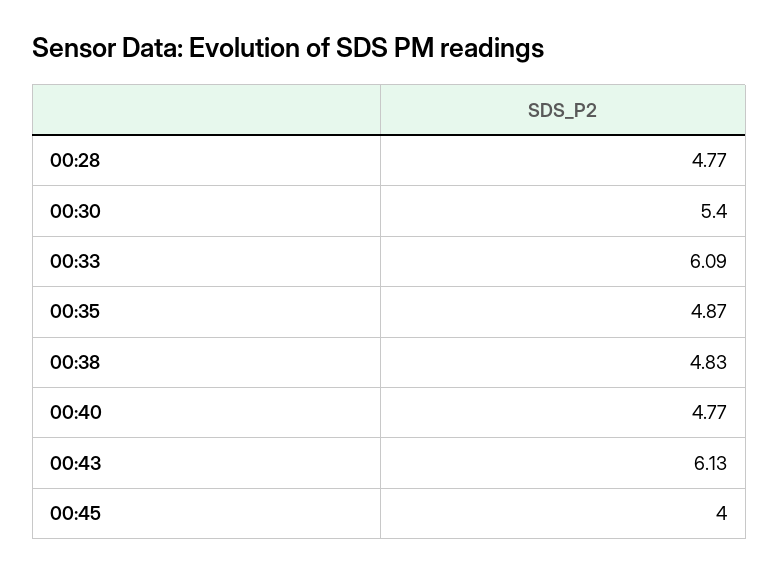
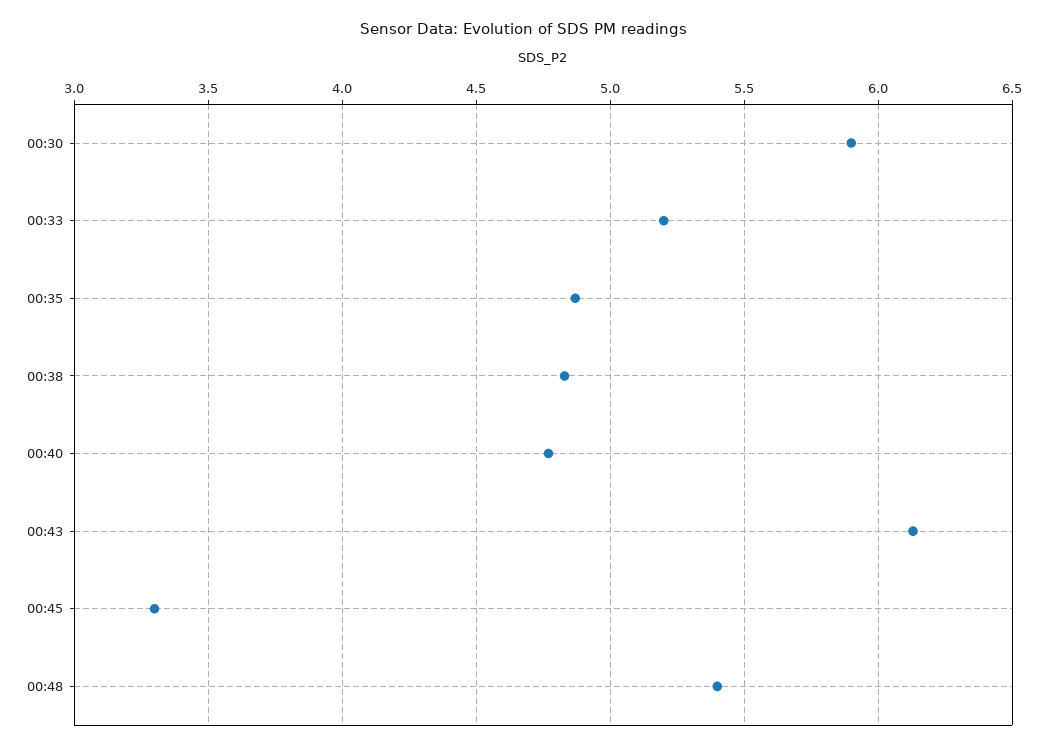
00:28: 4.77 -> none
00:30: 5.4 -> 5.9
00:33: 6.09 -> 5.2
00:45: 4 -> 3.3
00:48: none -> 5.4

